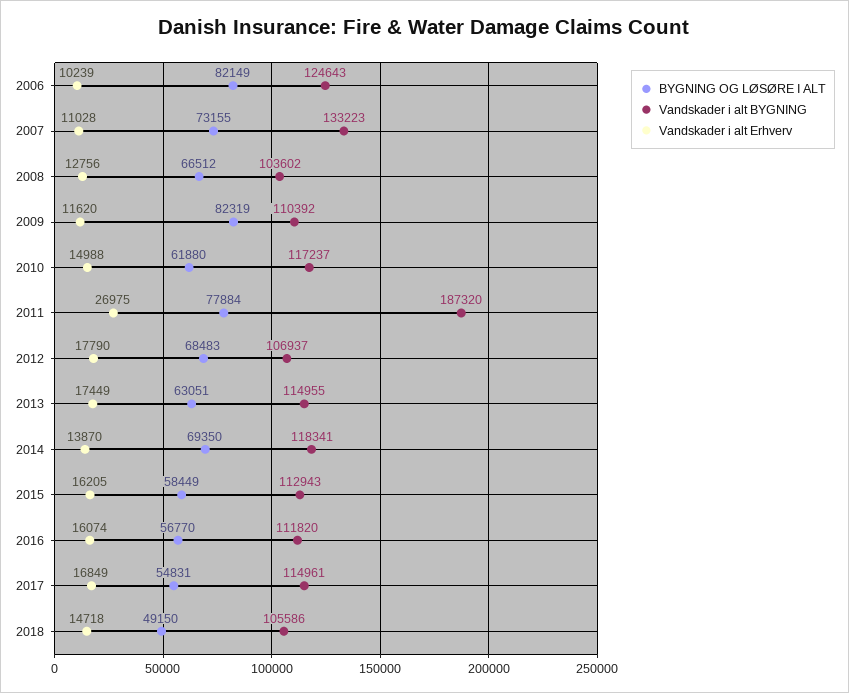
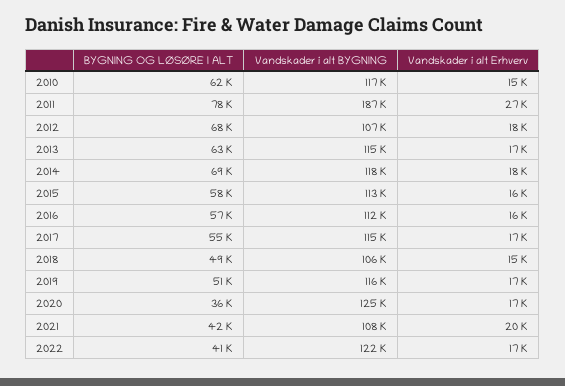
BYGNING OG LØSØRE I ALT, 2006: 82149 -> none
Vandskader i alt BYGNING, 2006: 124643 -> none
Vandskader i alt Erhverv, 2006: 10239 -> none
BYGNING OG LØSØRE I ALT, 2007: 73155 -> none
Vandskader i alt BYGNING, 2007: 133223 -> none
Vandskader i alt Erhverv, 2007: 11028 -> none
BYGNING OG LØSØRE I ALT, 2008: 66512 -> none
Vandskader i alt BYGNING, 2008: 103602 -> none
Vandskader i alt Erhverv, 2008: 12756 -> none
BYGNING OG LØSØRE I ALT, 2009: 82319 -> none
Vandskader i alt BYGNING, 2009: 110392 -> none
Vandskader i alt Erhverv, 2009: 11620 -> none
Vandskader i alt Erhverv, 2014: 13870 -> 18000
BYGNING OG LØSØRE I ALT, 2019: none -> 51000
Vandskader i alt BYGNING, 2019: none -> 116000
Vandskader i alt Erhverv, 2019: none -> 17000
BYGNING OG LØSØRE I ALT, 2020: none -> 36000
Vandskader i alt BYGNING, 2020: none -> 125000
Vandskader i alt Erhverv, 2020: none -> 17000
BYGNING OG LØSØRE I ALT, 2021: none -> 42000
Vandskader i alt BYGNING, 2021: none -> 108000
Vandskader i alt Erhverv, 2021: none -> 20000
BYGNING OG LØSØRE I ALT, 2022: none -> 41000
Vandskader i alt BYGNING, 2022: none -> 122000
Vandskader i alt Erhverv, 2022: none -> 17000

